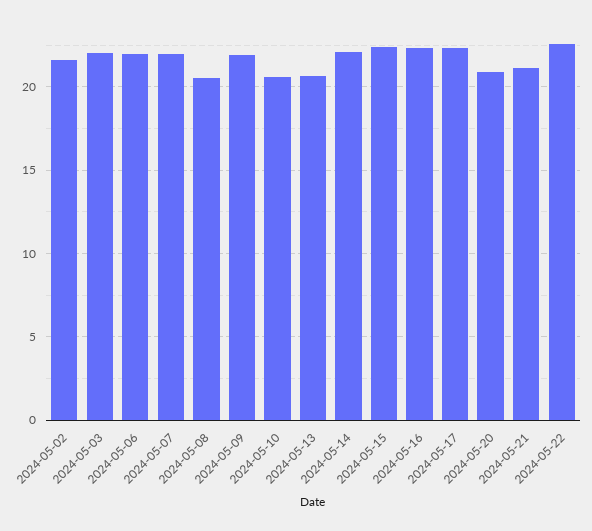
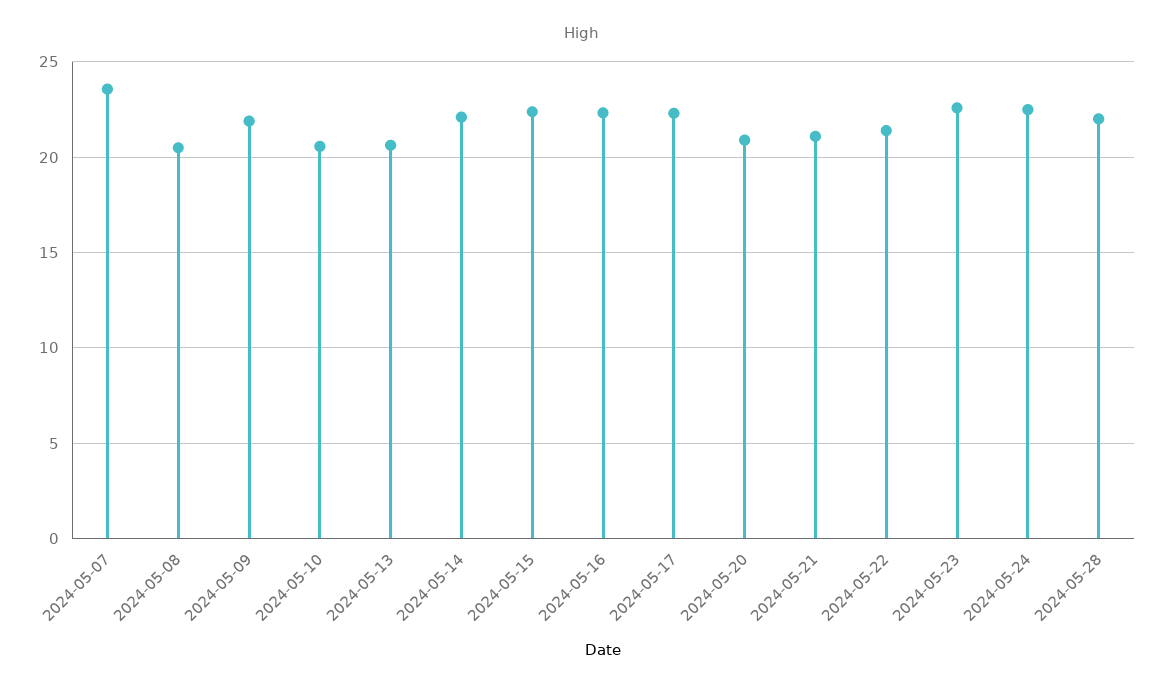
2024-05-02: 21.5 -> none
2024-05-03: 22 -> none
2024-05-06: 22 -> none
2024-05-07: 22 -> 23.5
2024-05-22: 22.5 -> 21.5
2024-05-23: none -> 22.5
2024-05-24: none -> 22.5
2024-05-28: none -> 22

